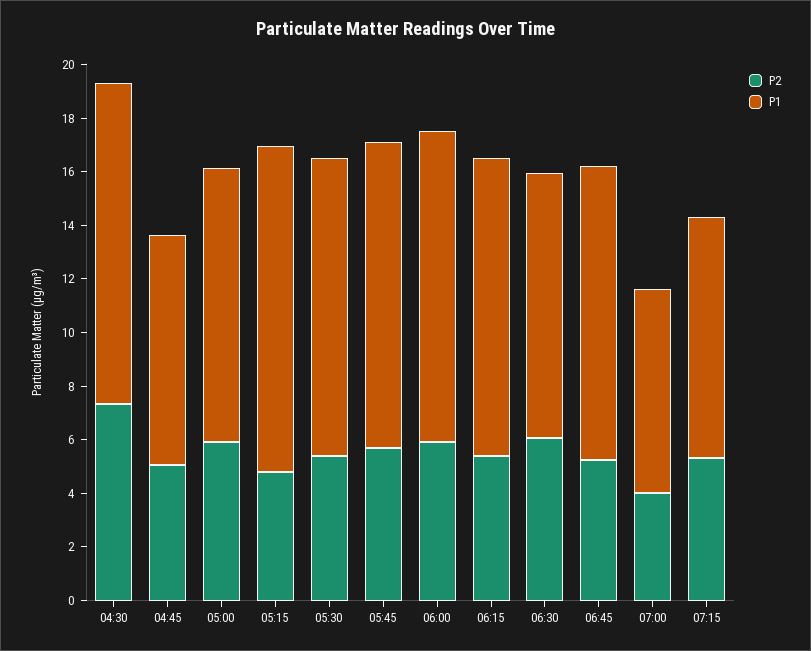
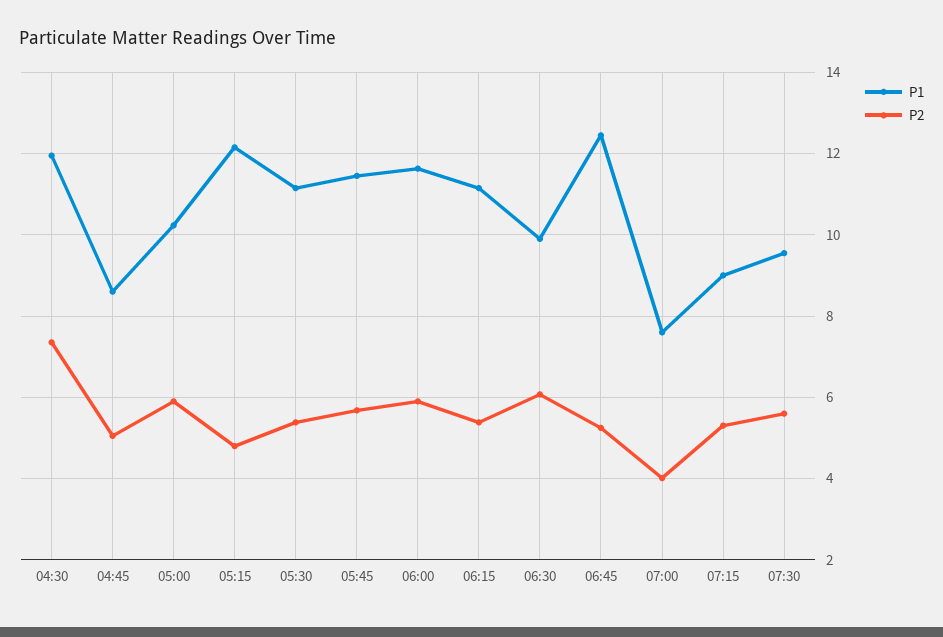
P1, 06:45: 11 -> 12.4
P1, 07:30: none -> 9.6
P2, 07:30: none -> 5.6

